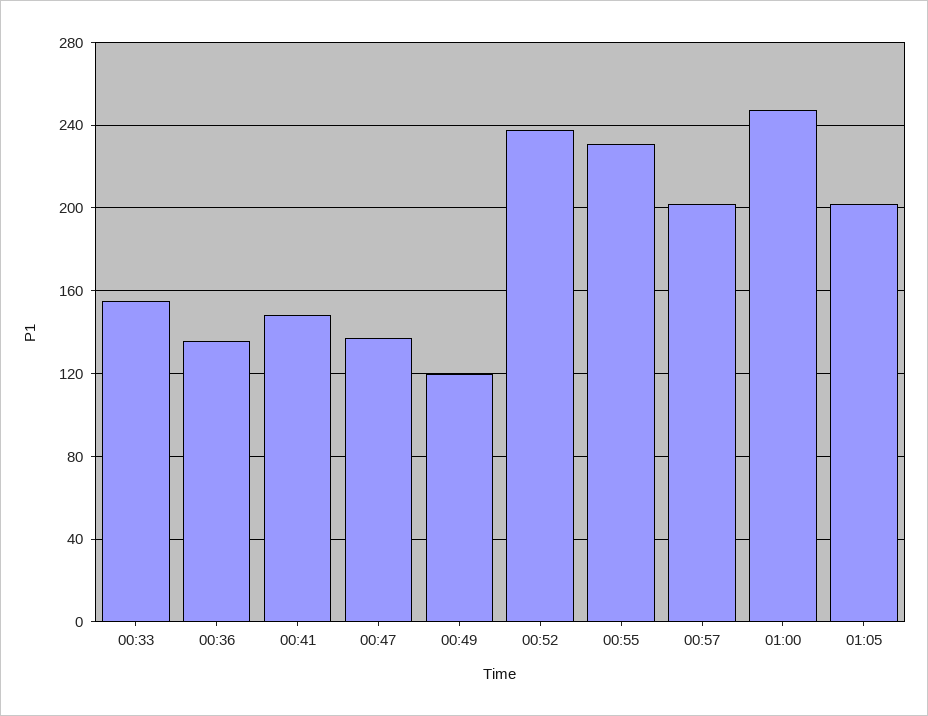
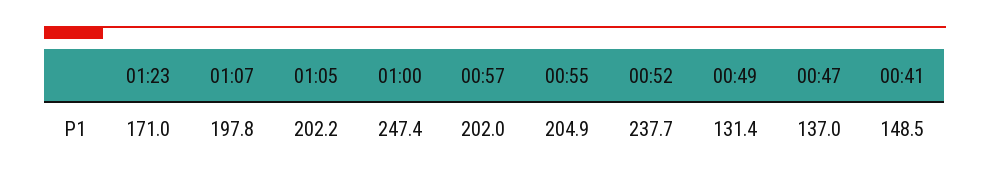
00:33: 155 -> none
00:36: 135 -> none
00:49: 120 -> 131.4
00:55: 230 -> 204.9
01:23: none -> 171
01:07: none -> 197.8

